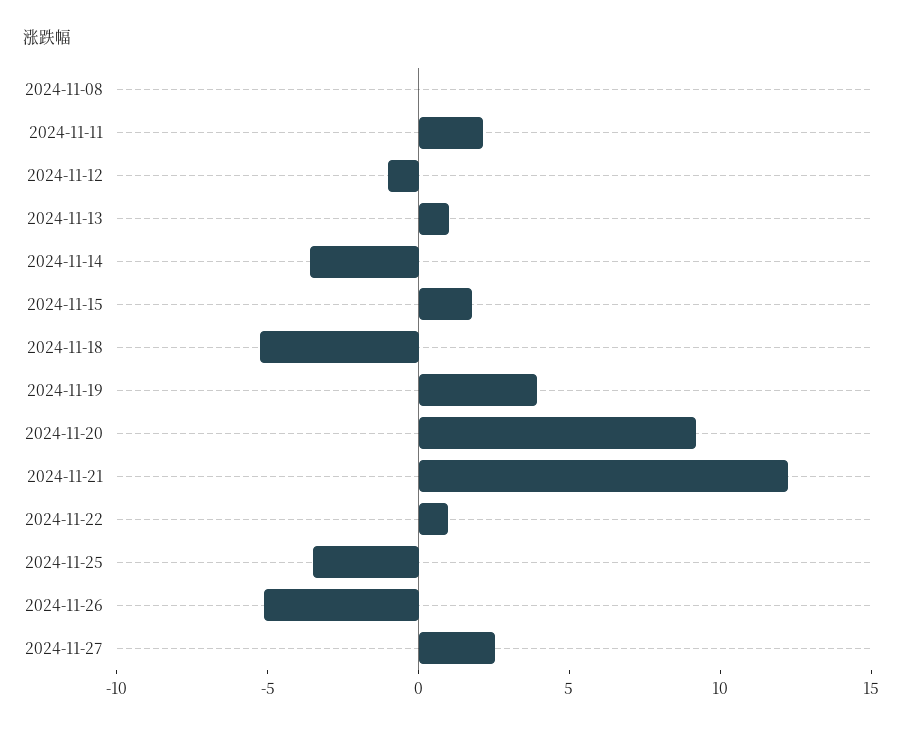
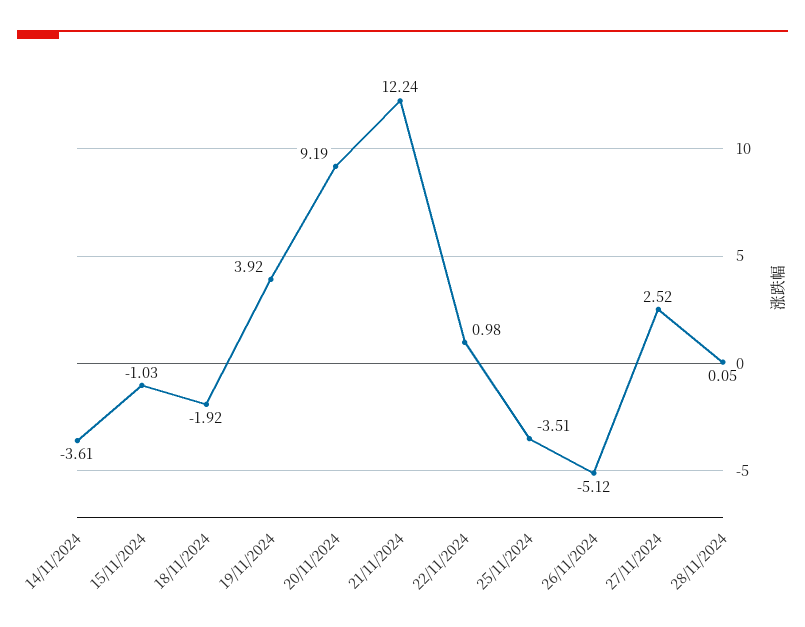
2024-11-08: 0 -> none
2024-11-11: 2 -> none
2024-11-12: -1 -> none
2024-11-13: 1 -> none
2024-11-15: 2 -> -1.03
2024-11-18: -5 -> -1.92
28/11/2024: none -> 0.05

